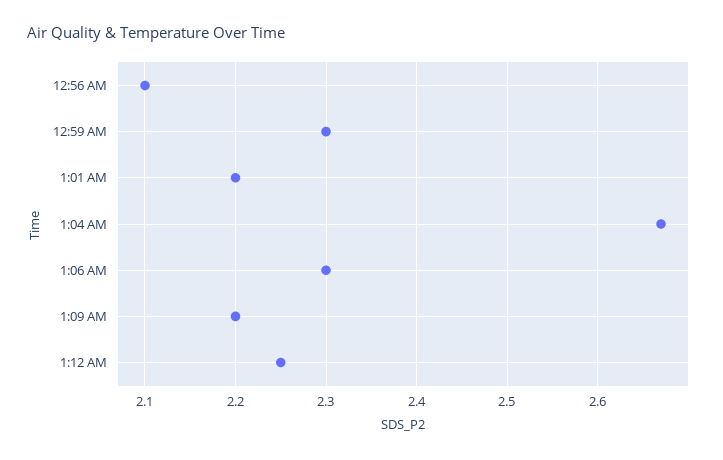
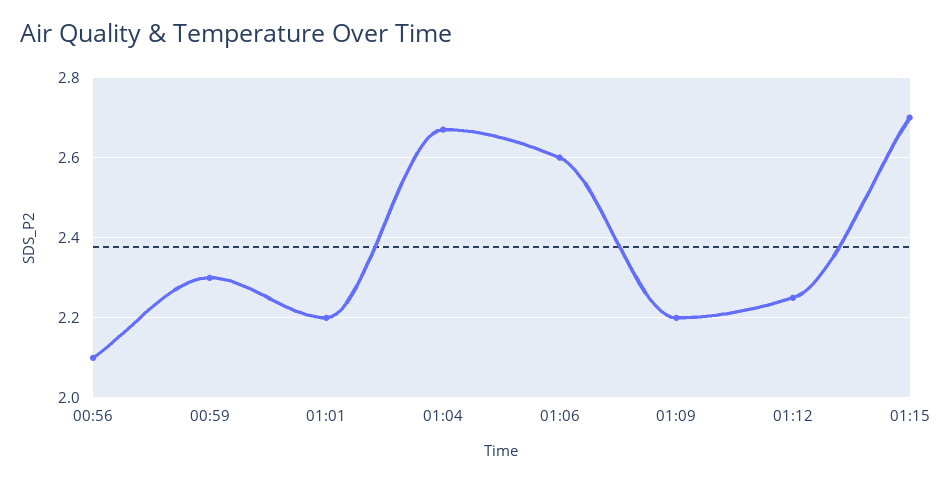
1:06 AM: 2.3 -> 2.6
01:15: none -> 2.7

